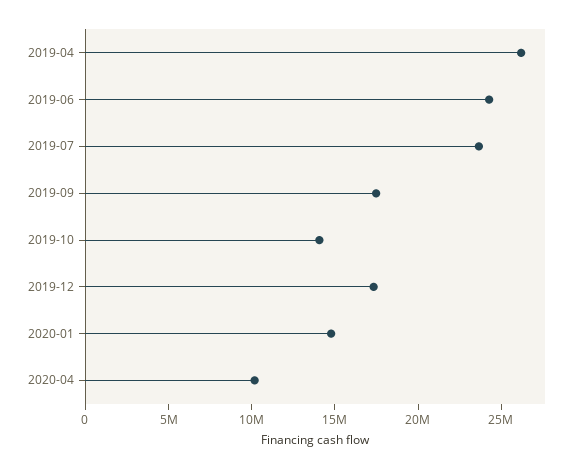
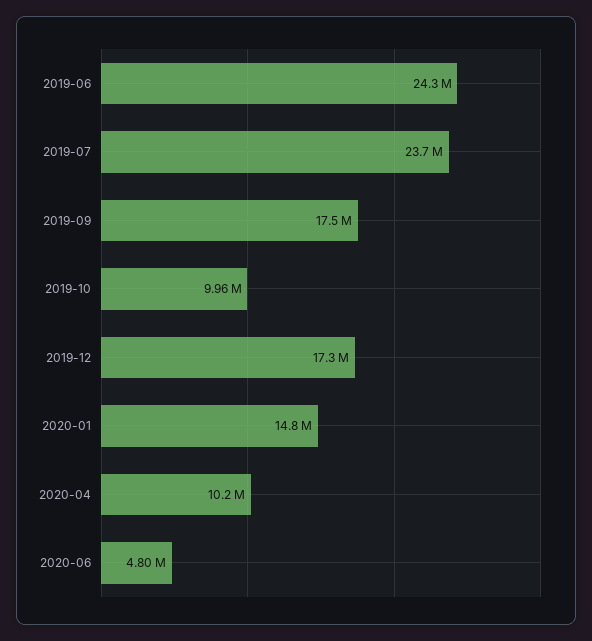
2019-04: 26000000 -> none
2019-10: 14000000 -> 9960000
2020-06: none -> 4800000

